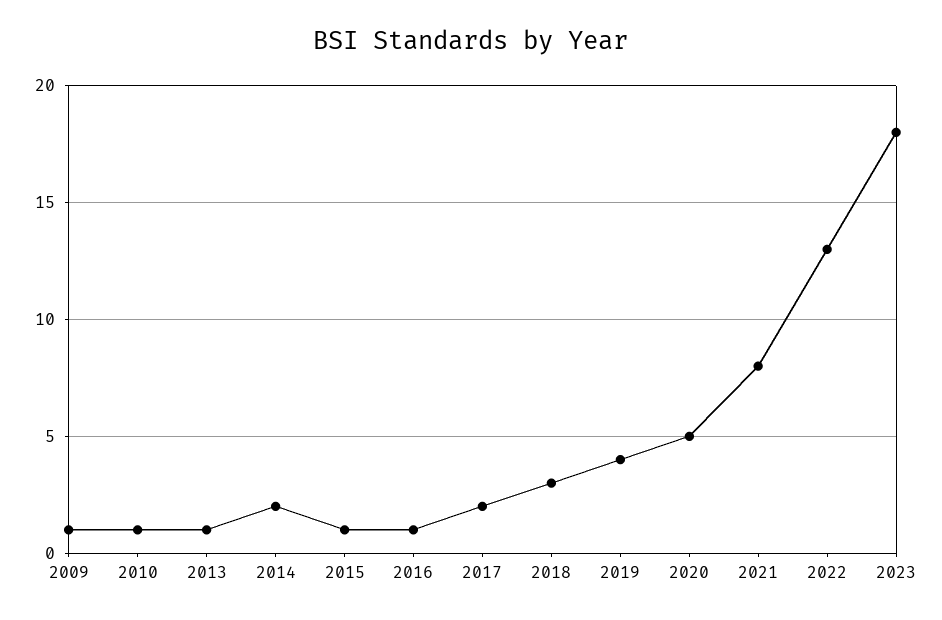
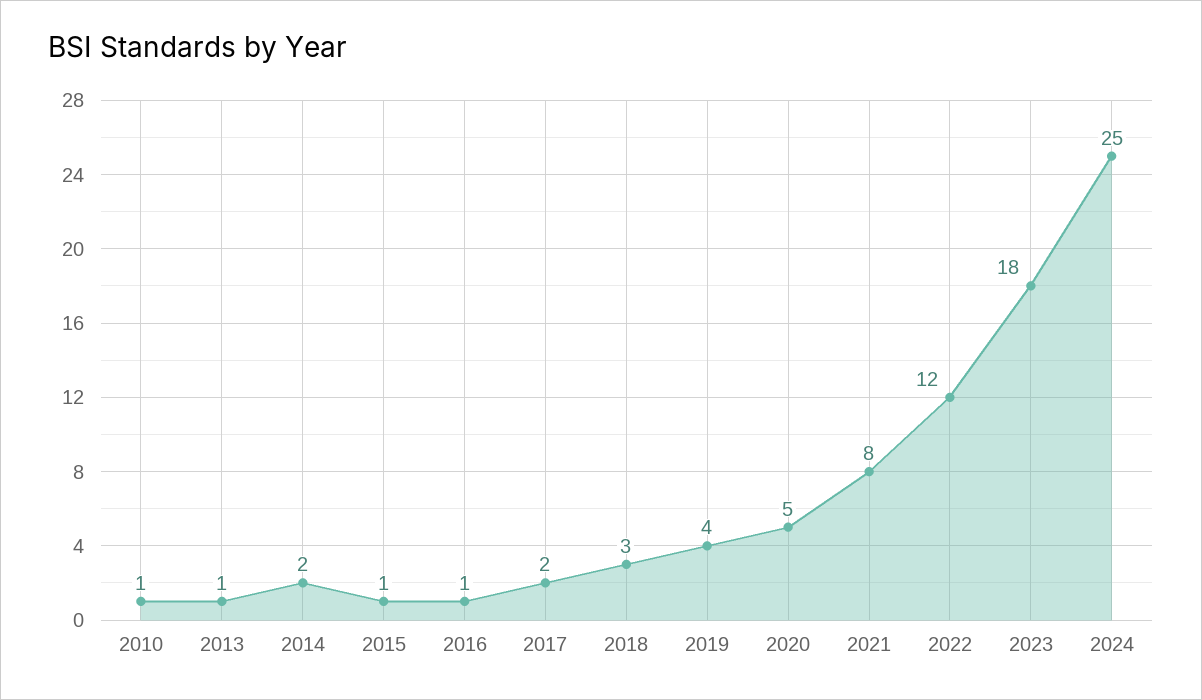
2009: 1 -> none
2022: 13 -> 12
2024: none -> 25

